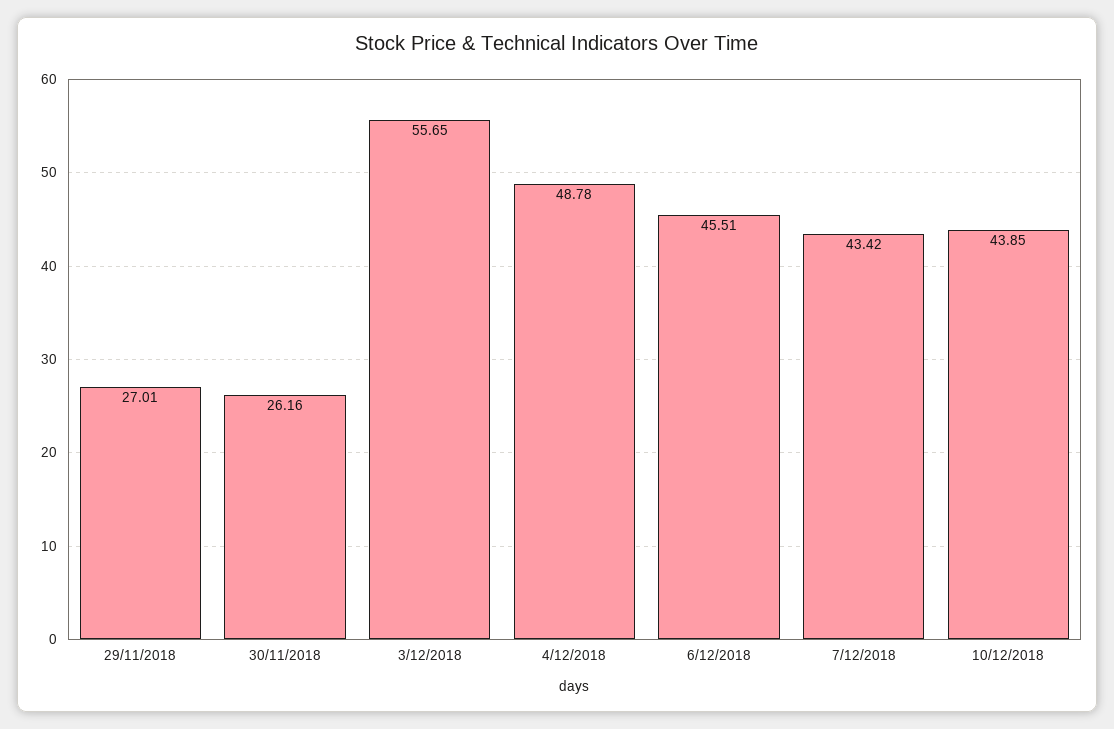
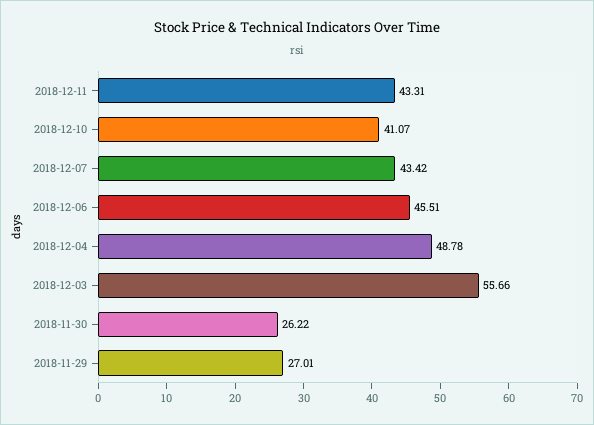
30/11/2018: 26.16 -> 26.22
3/12/2018: 55.65 -> 55.66
10/12/2018: 43.85 -> 41.07
2018-12-11: none -> 43.31

